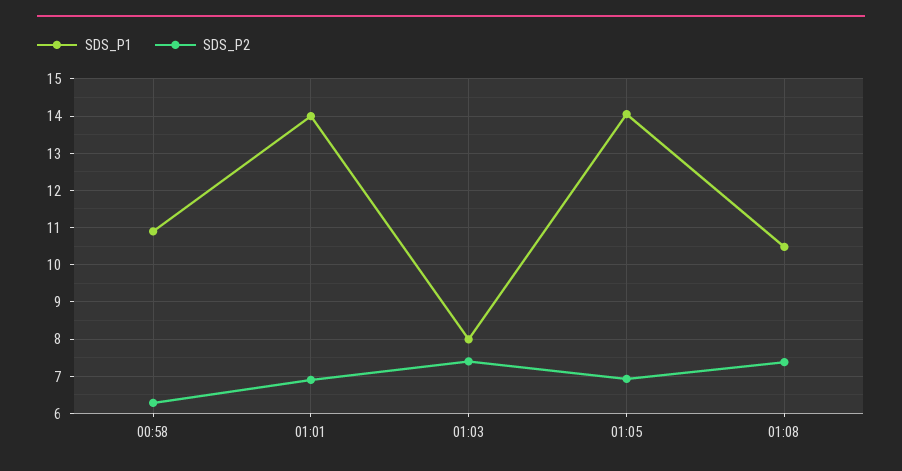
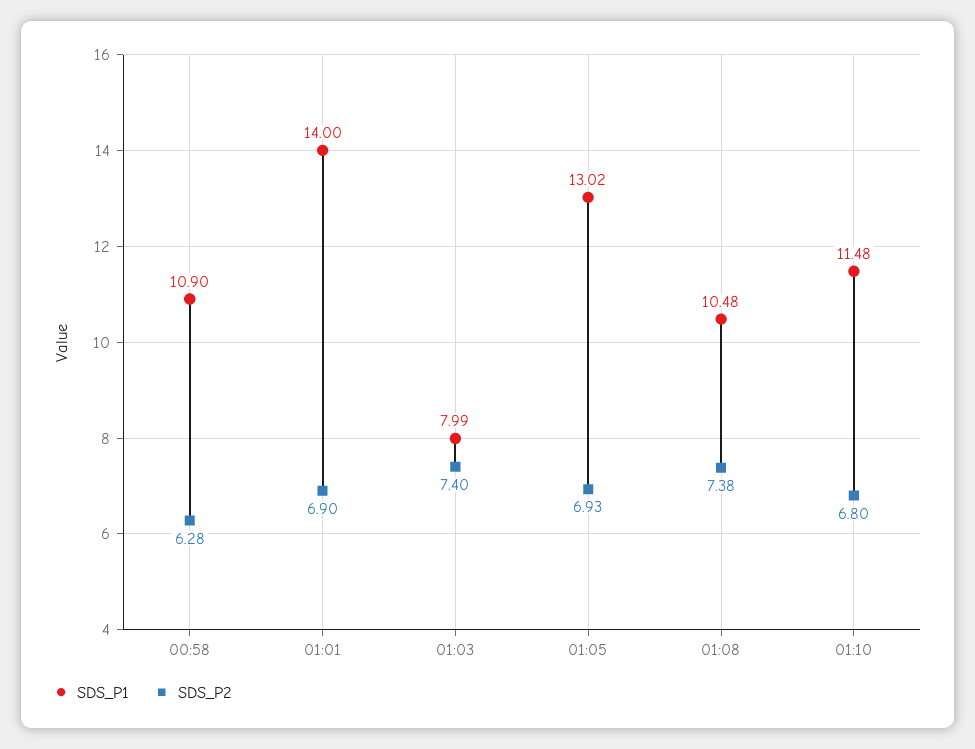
SDS_P1, 01:05: 14 -> 13.02
SDS_P1, 01:10: none -> 11.48
SDS_P2, 01:10: none -> 6.8

